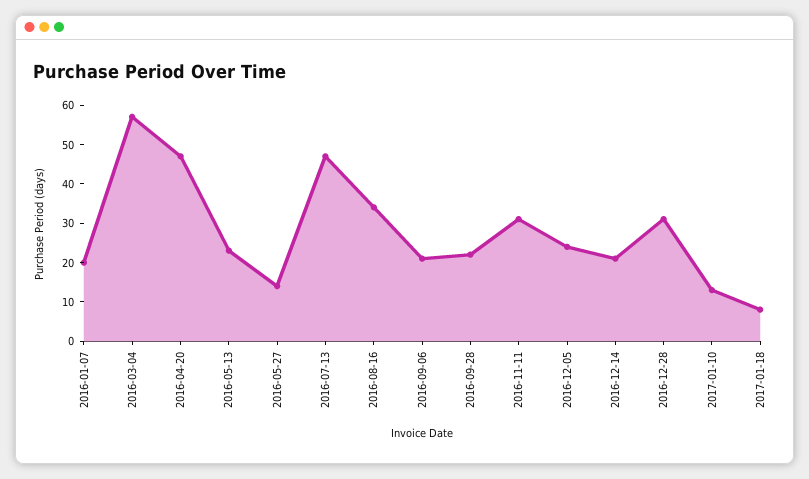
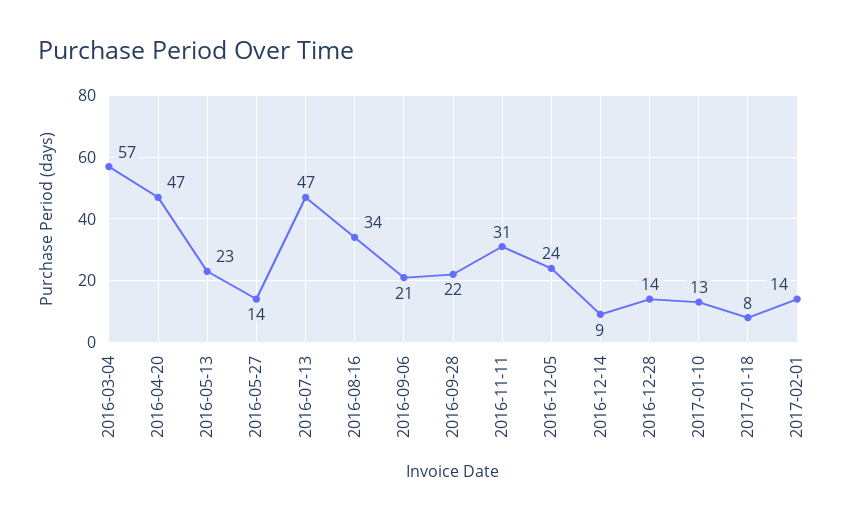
2016-01-07: 20 -> none
2016-12-14: 20 -> 9
2016-12-28: 30 -> 14
2017-02-01: none -> 14

